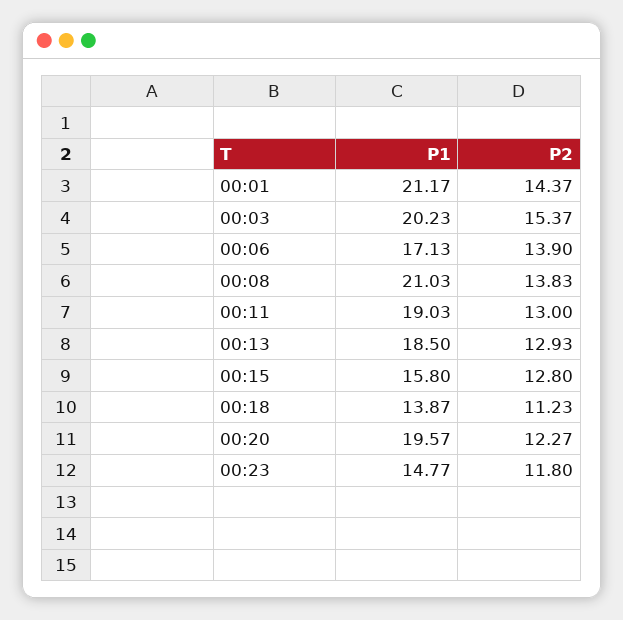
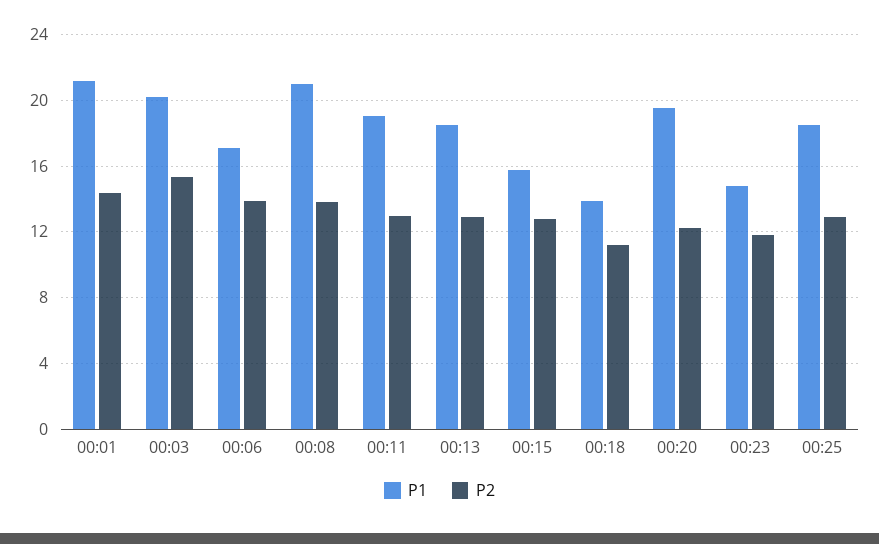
P1, 00:25: none -> 18.5
P2, 00:25: none -> 13

